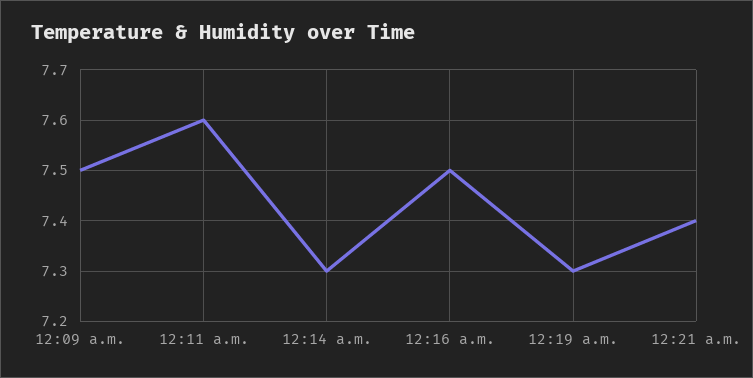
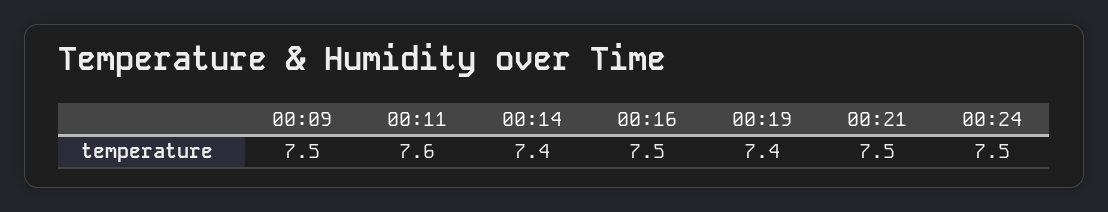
12:14 a.m.: 7.3 -> 7.4
12:19 a.m.: 7.3 -> 7.4
12:21 a.m.: 7.4 -> 7.5
00:24: none -> 7.5

